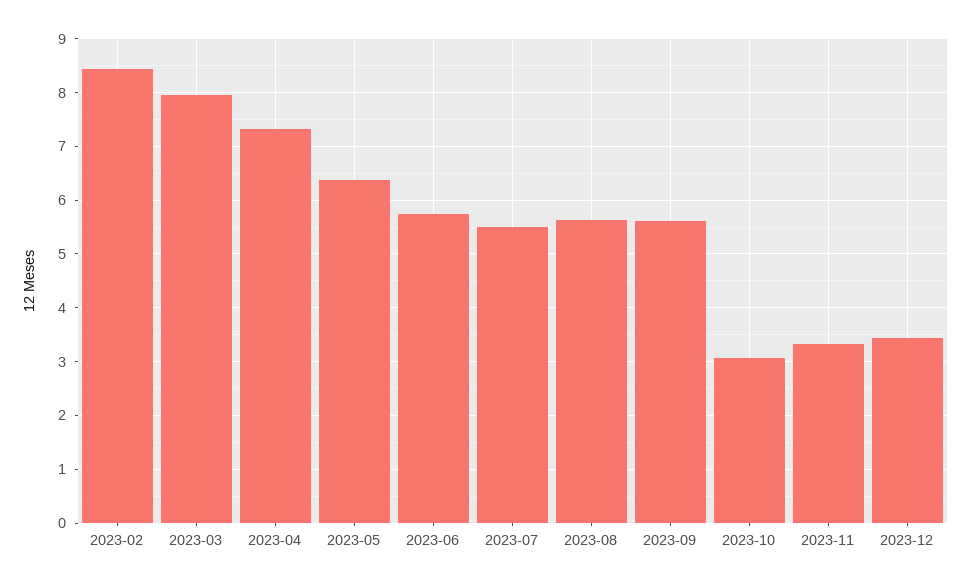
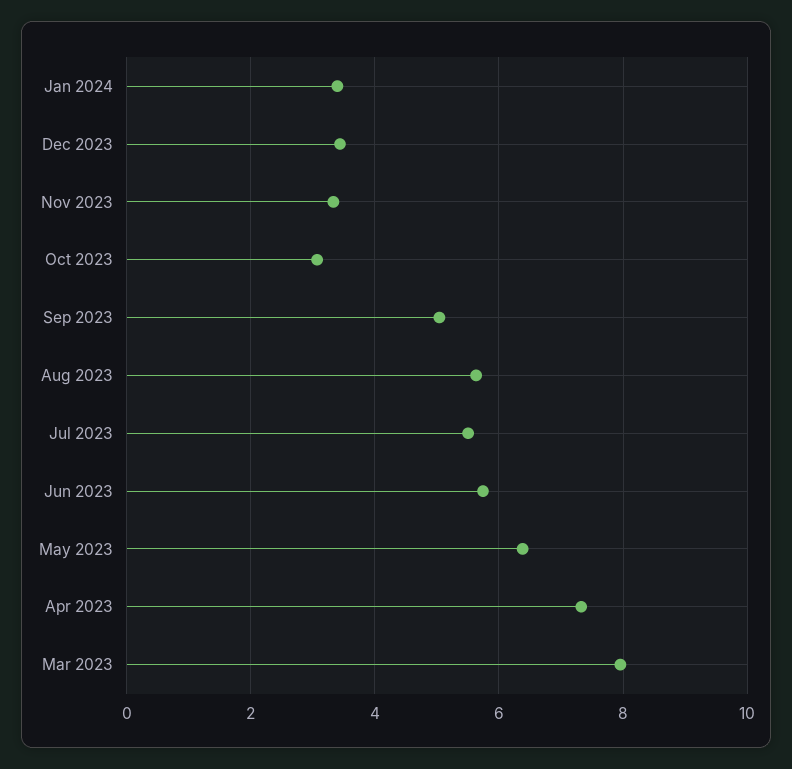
2023-02: 8.4 -> none
2023-09: 5.6 -> 5
Jan 2024: none -> 3.4

